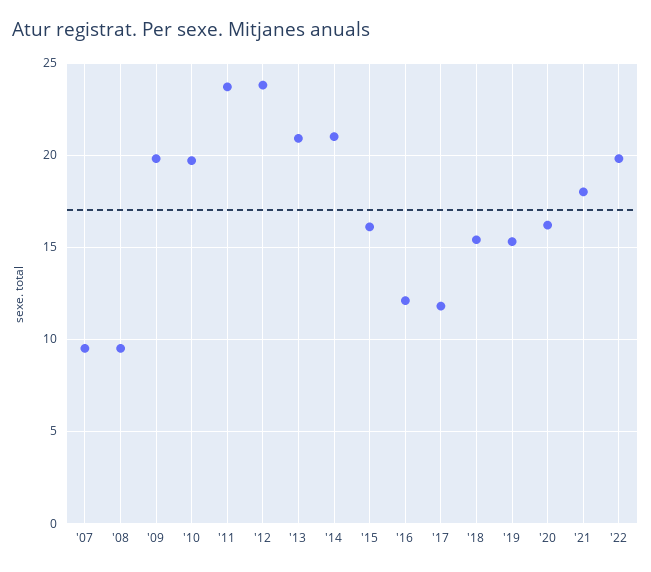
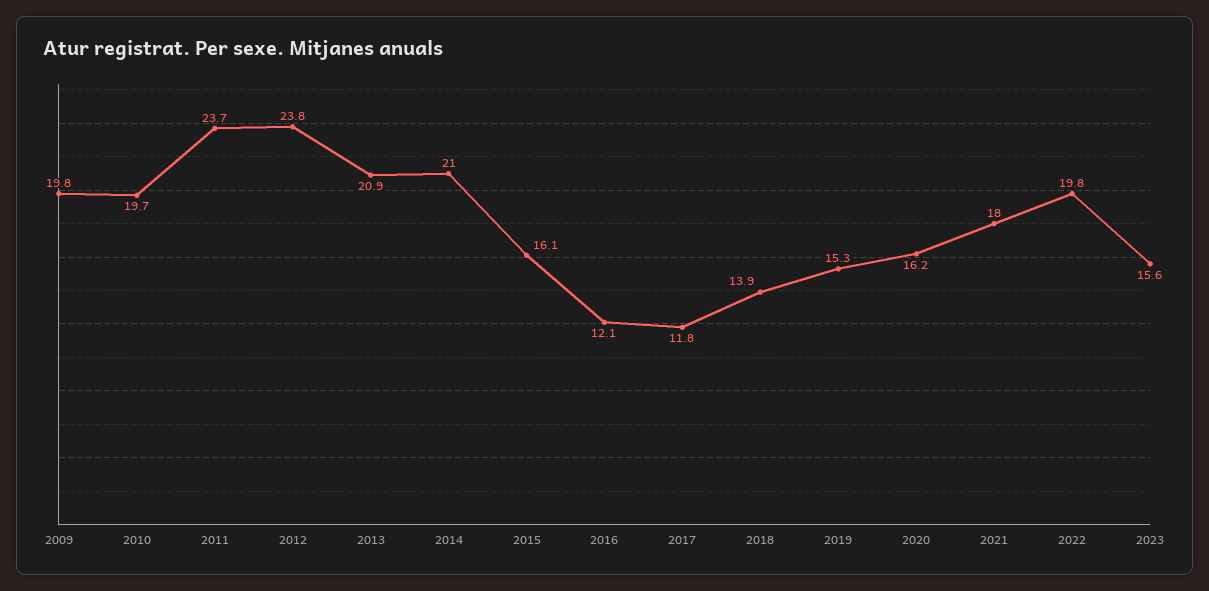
'07: 9.5 -> none
'08: 9.5 -> none
'18: 15.5 -> 13.9
2023: none -> 15.6

